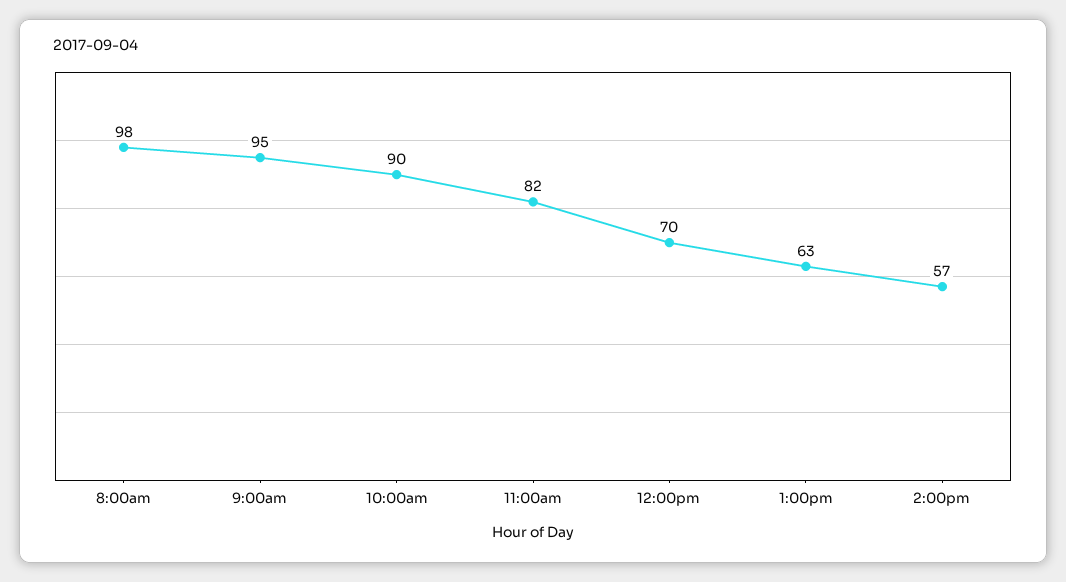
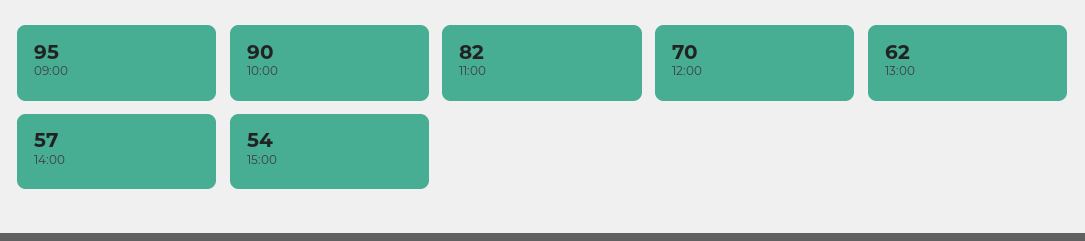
8:00am: 98 -> none
1:00pm: 63 -> 62
15:00: none -> 54

